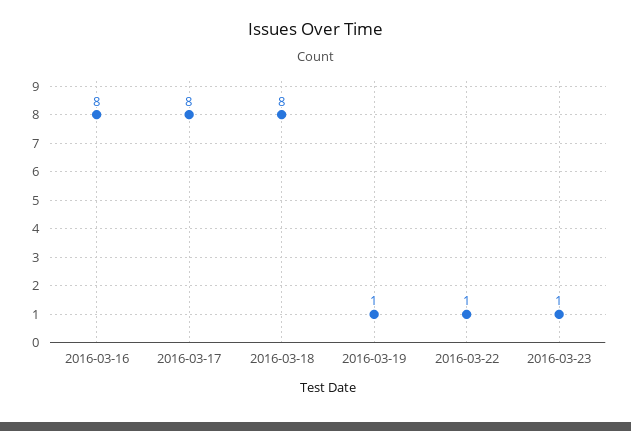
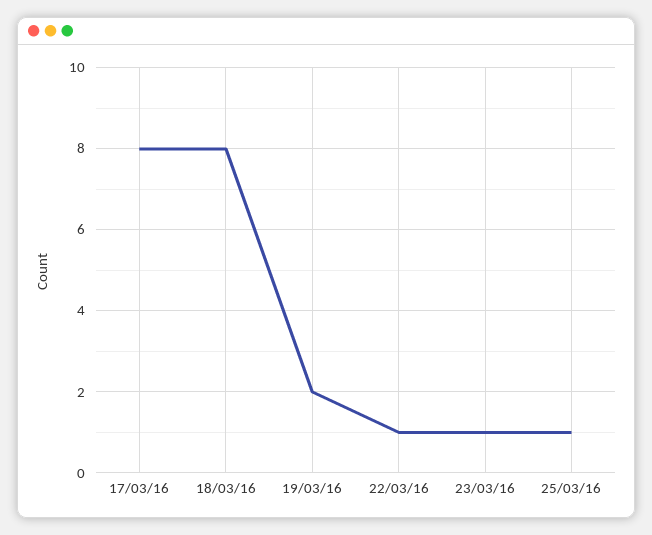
2016-03-16: 8 -> none
2016-03-19: 1 -> 2
25/03/16: none -> 1

